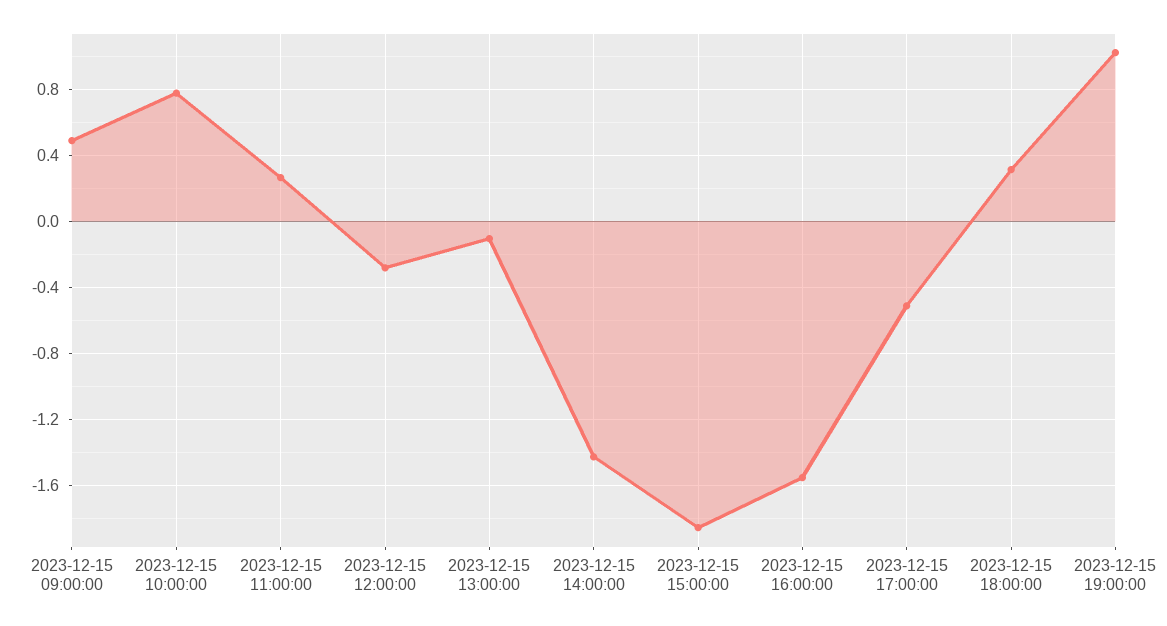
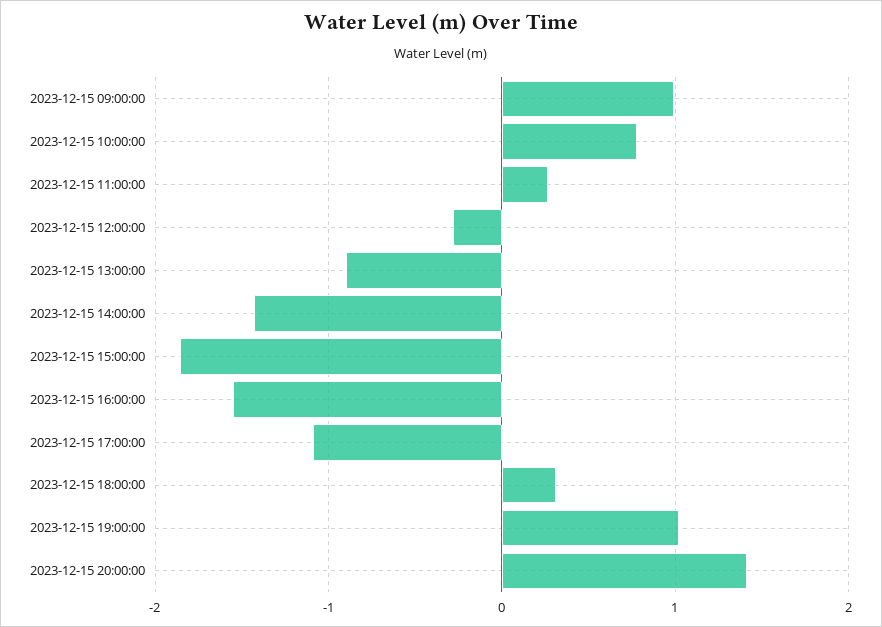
2023-12-15 09:00:00: 0.5 -> 1
2023-12-15 13:00:00: -0.1 -> -0.9
2023-12-15 17:00:00: -0.5 -> -1.1
2023-12-15 20:00:00: none -> 1.4

